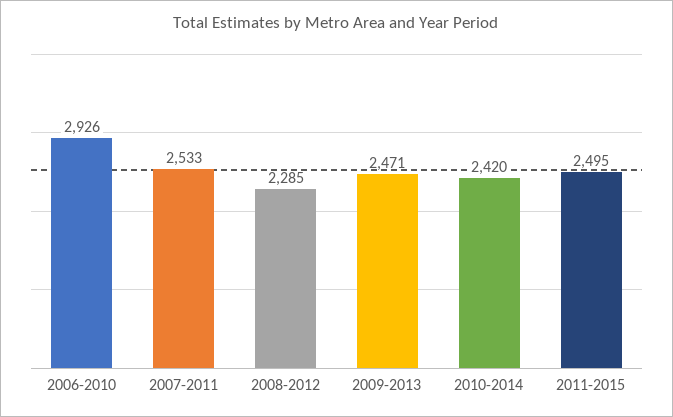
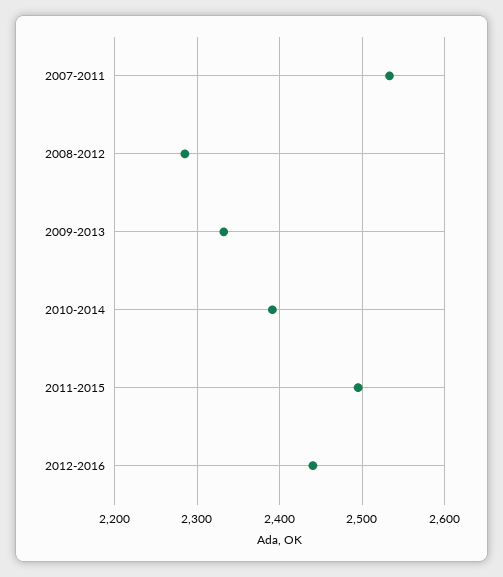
2006-2010: 2926 -> none
2009-2013: 2471 -> 2330
2010-2014: 2420 -> 2390
2012-2016: none -> 2440

